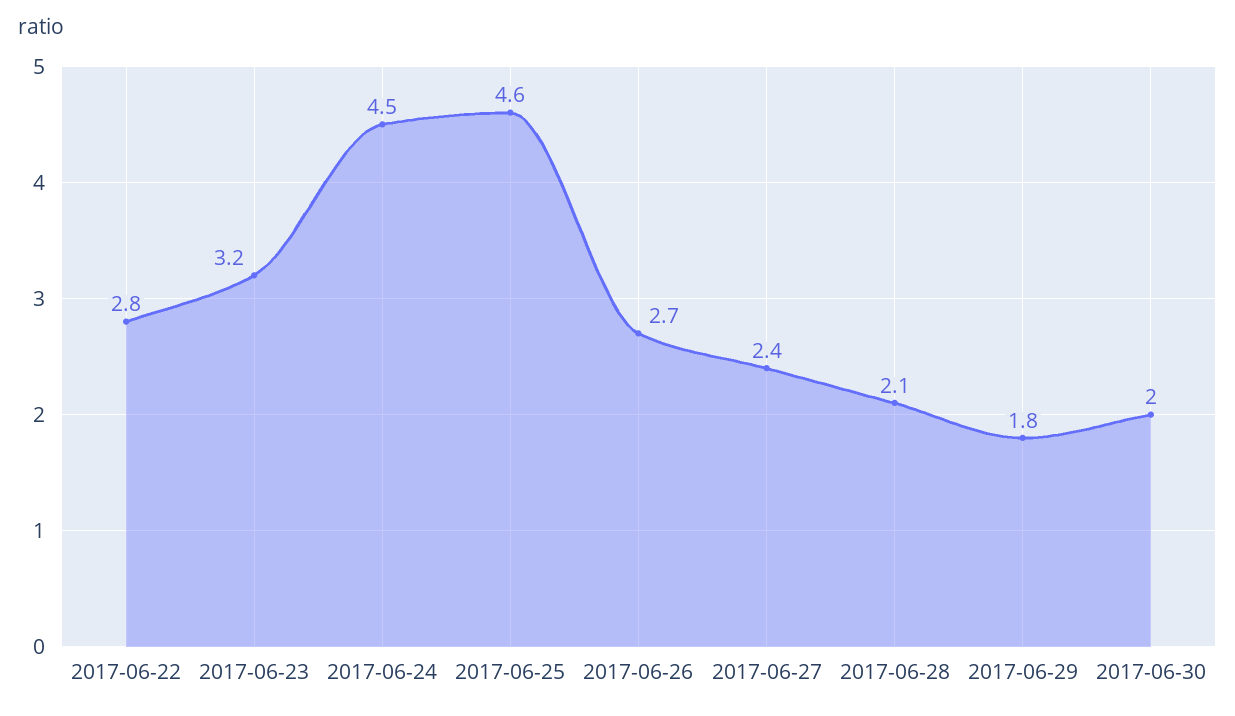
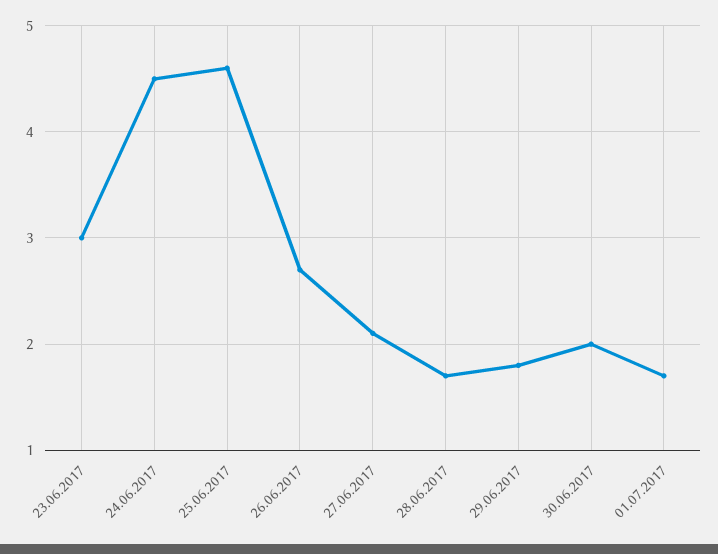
2017-06-22: 2.8 -> none
2017-06-23: 3.2 -> 3
2017-06-27: 2.4 -> 2.1
2017-06-28: 2.1 -> 1.7
01.07.2017: none -> 1.7

